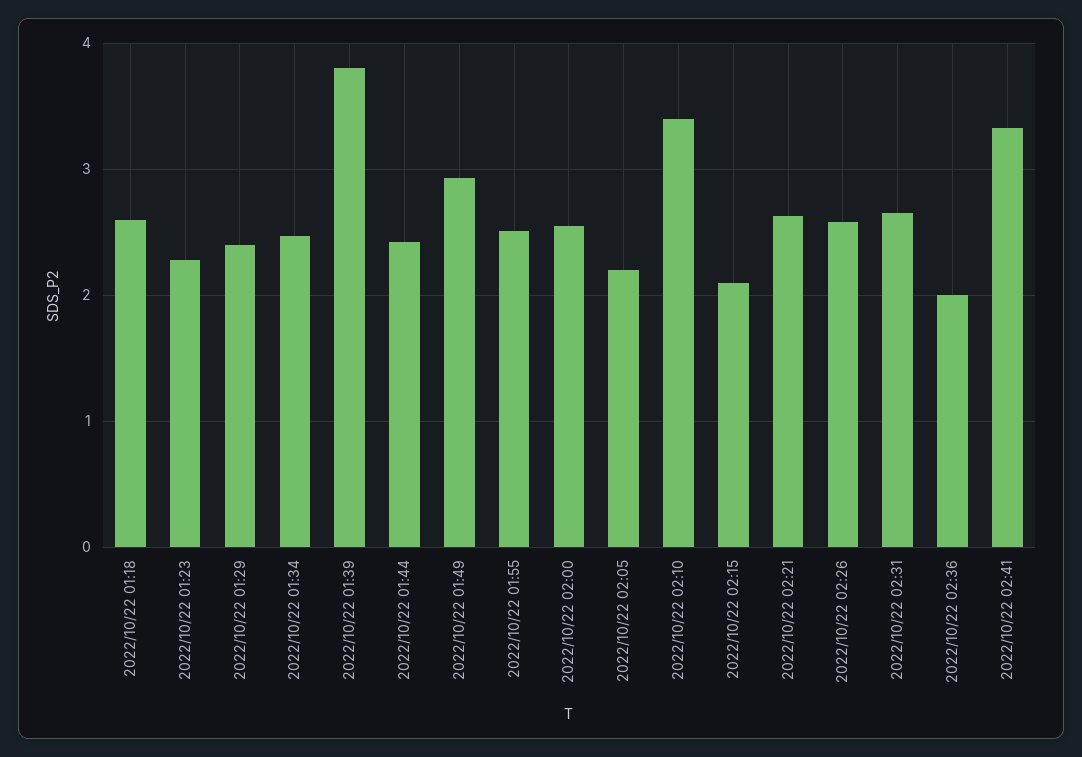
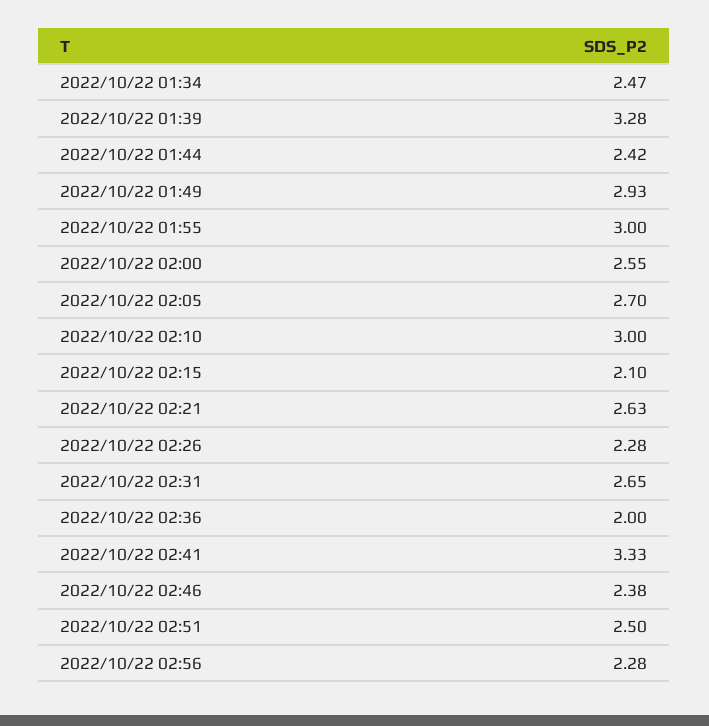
2022/10/22 01:18: 2.6 -> none
2022/10/22 01:23: 2.3 -> none
2022/10/22 01:29: 2.4 -> none
2022/10/22 01:39: 3.8 -> 3.28
2022/10/22 01:55: 2.5 -> 3
2022/10/22 02:05: 2.2 -> 2.7
2022/10/22 02:10: 3.4 -> 3
2022/10/22 02:26: 2.6 -> 2.28
2022/10/22 02:46: none -> 2.38
2022/10/22 02:51: none -> 2.5
2022/10/22 02:56: none -> 2.28

